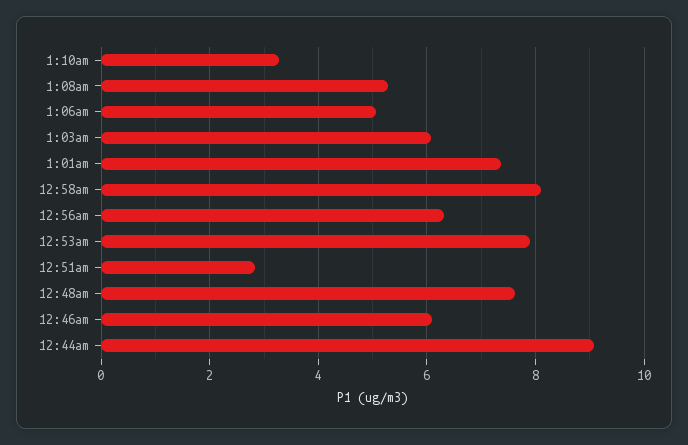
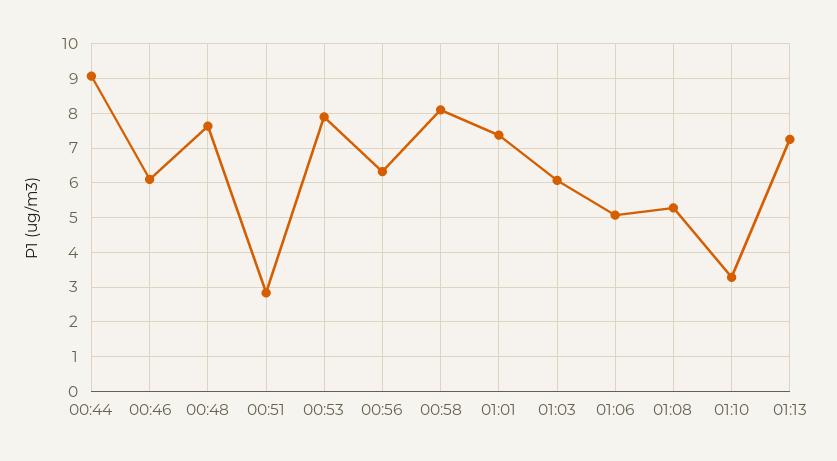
01:13: none -> 7.2

